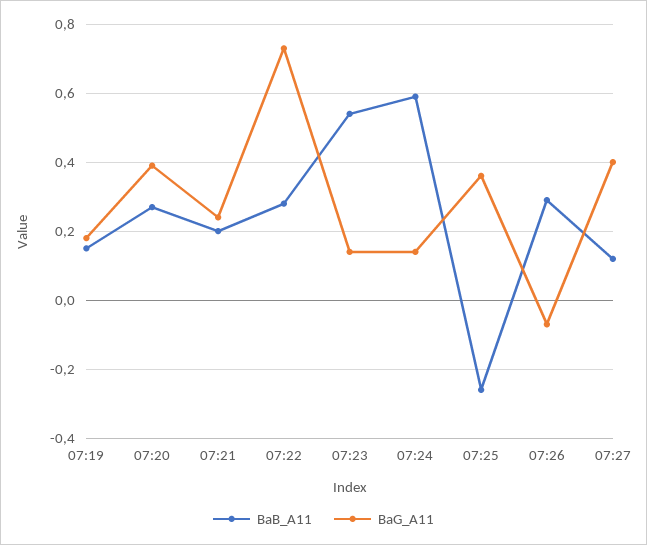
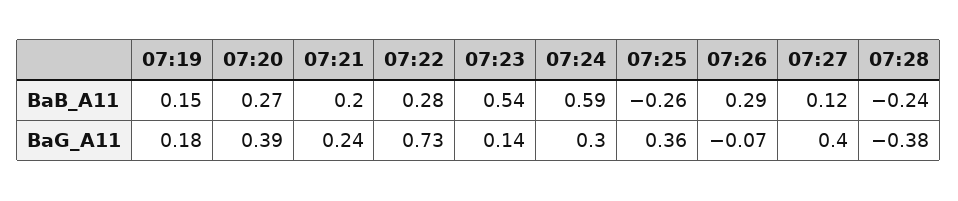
BaG_A11, 07:24: 0.15 -> 0.3
BaB_A11, 07:28: none -> -0.24
BaG_A11, 07:28: none -> -0.38

